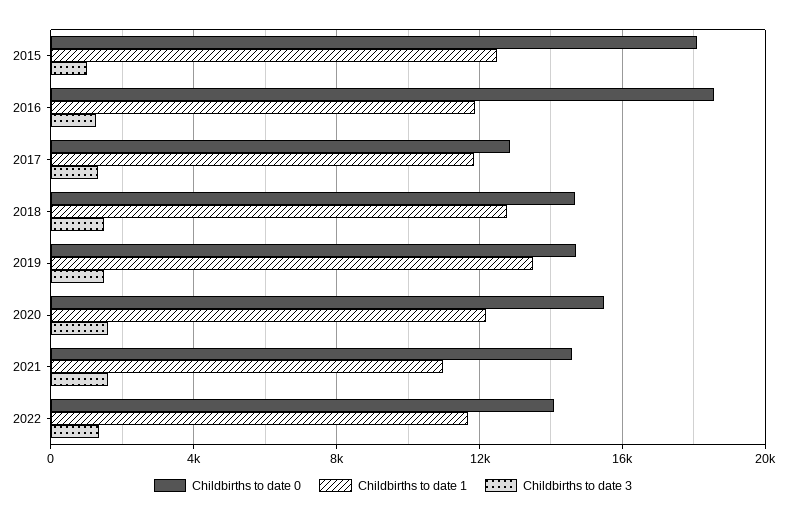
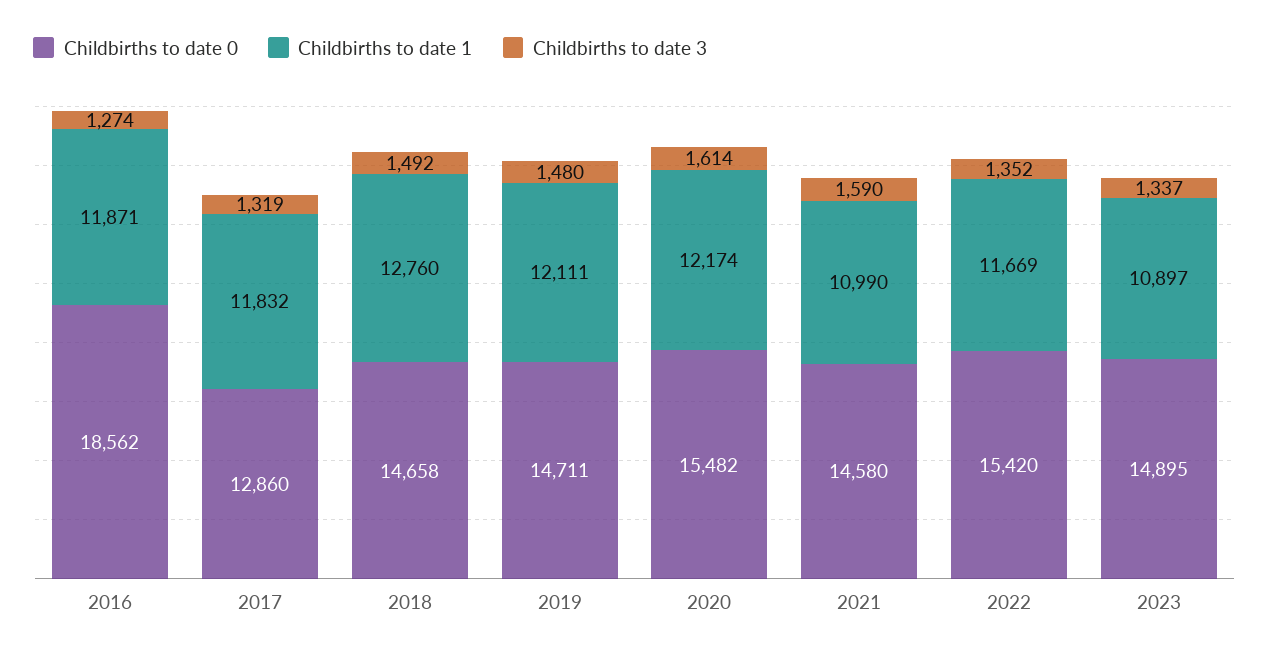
Childbirths to date 0, 2015: 18000 -> none
Childbirths to date 1, 2015: 12500 -> none
Childbirths to date 3, 2015: 1000 -> none
Childbirths to date 1, 2019: 13500 -> 12111
Childbirths to date 0, 2022: 14000 -> 15420
Childbirths to date 0, 2023: none -> 14895
Childbirths to date 1, 2023: none -> 10897
Childbirths to date 3, 2023: none -> 1337

